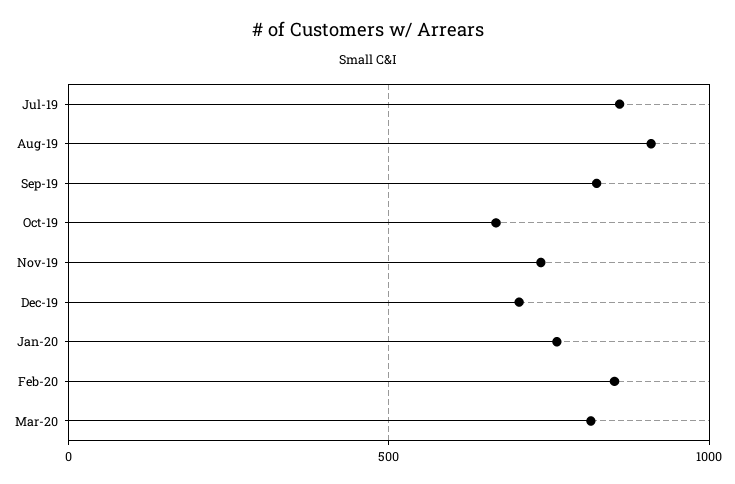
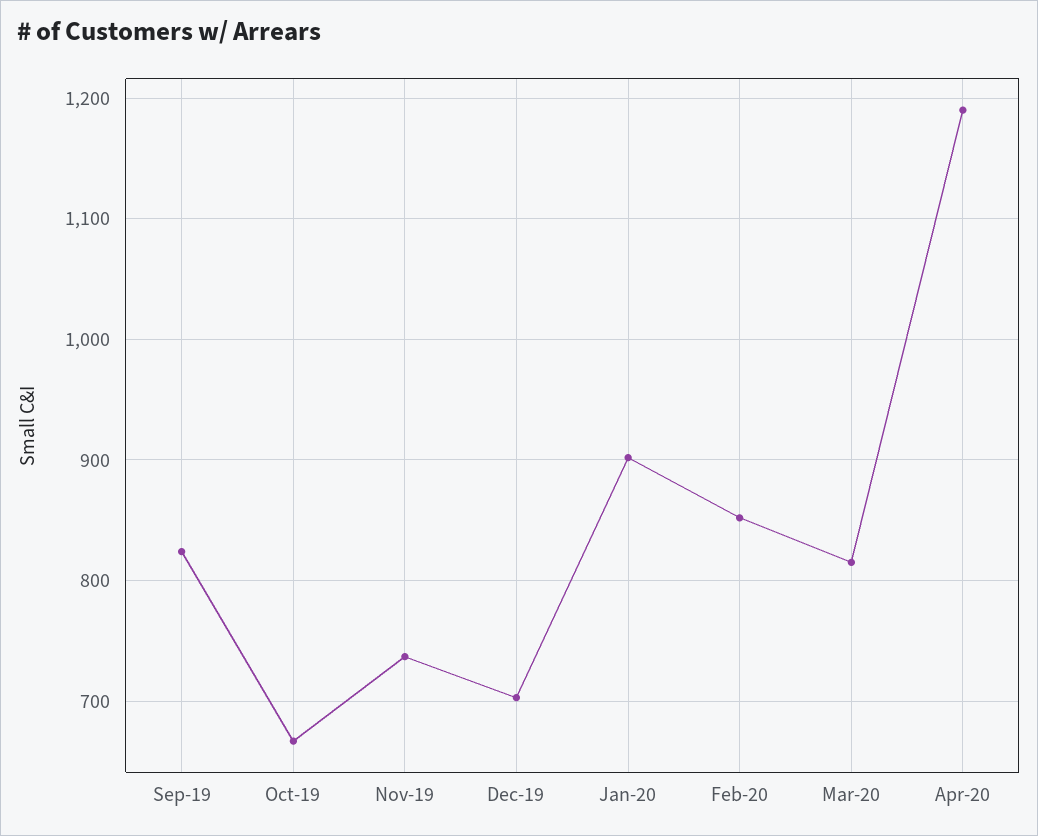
Jul-19: 850 -> none
Aug-19: 900 -> none
Jan-20: 750 -> 900
Apr-20: none -> 1190

